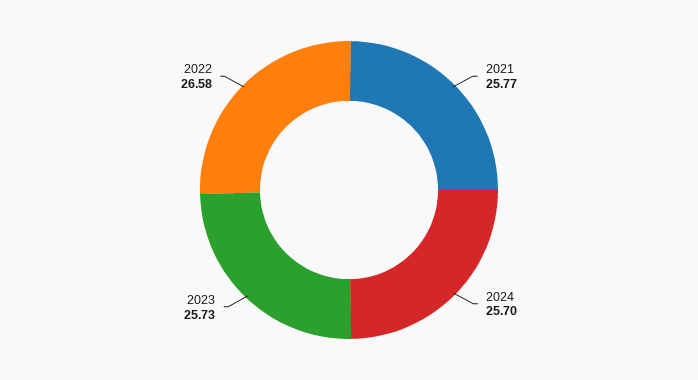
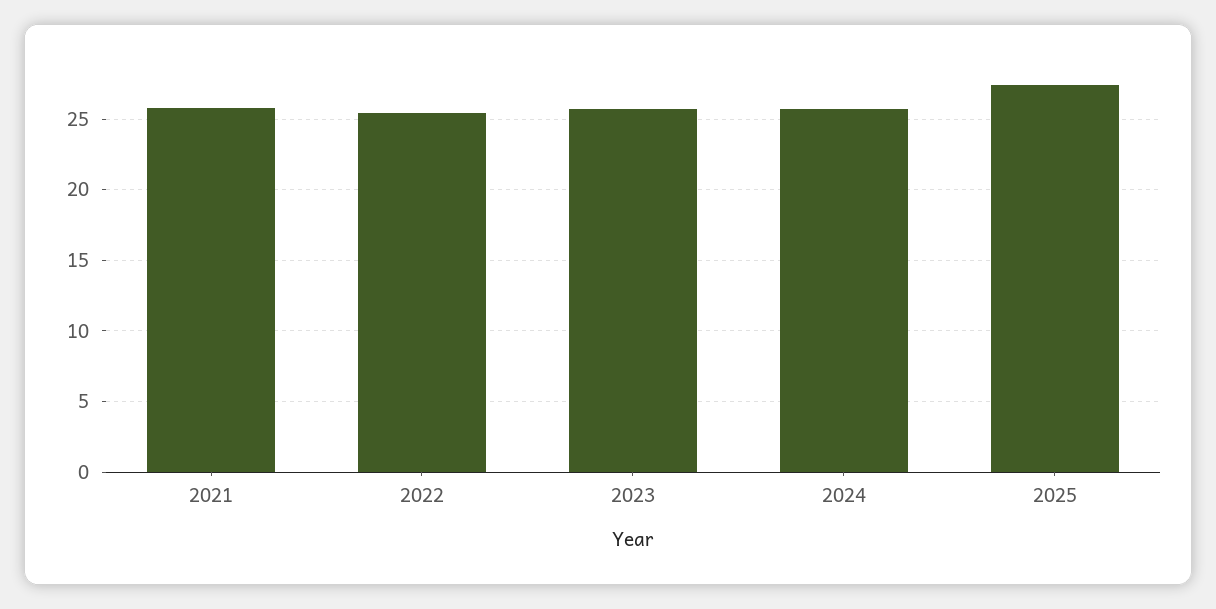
2022: 26.58 -> 25.5
2025: none -> 27.5

